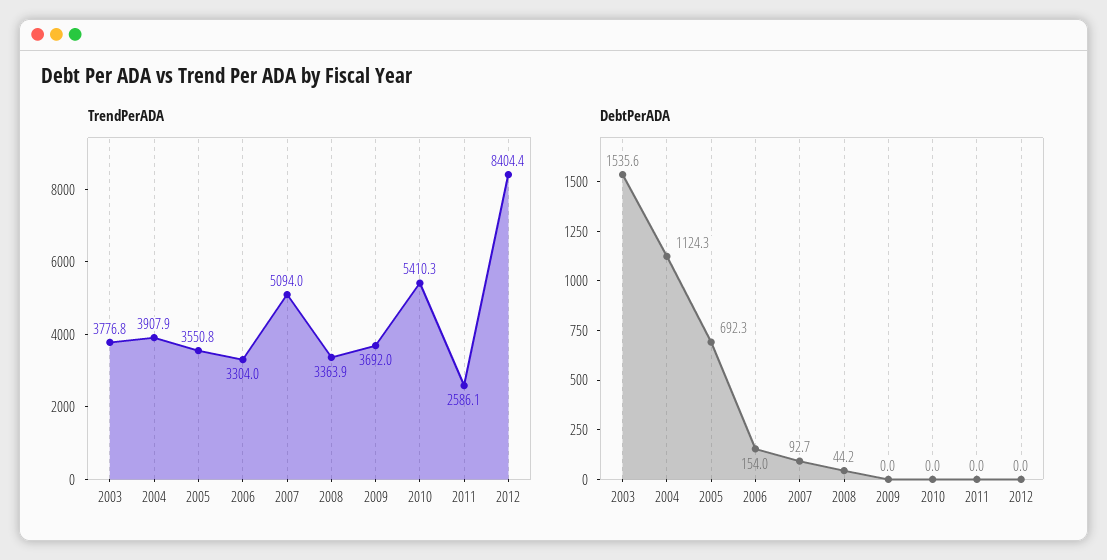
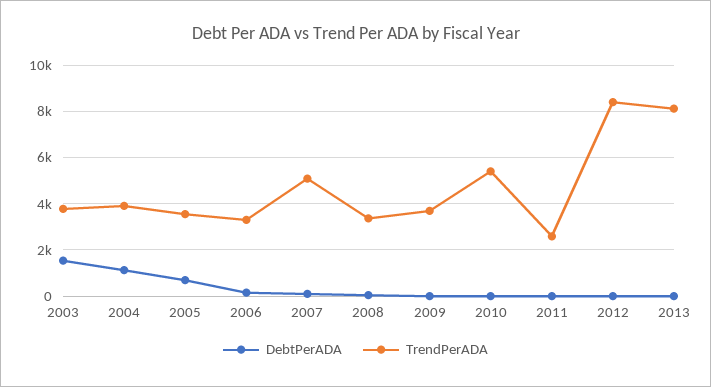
DebtPerADA, 2013: none -> 0
TrendPerADA, 2013: none -> 8000

